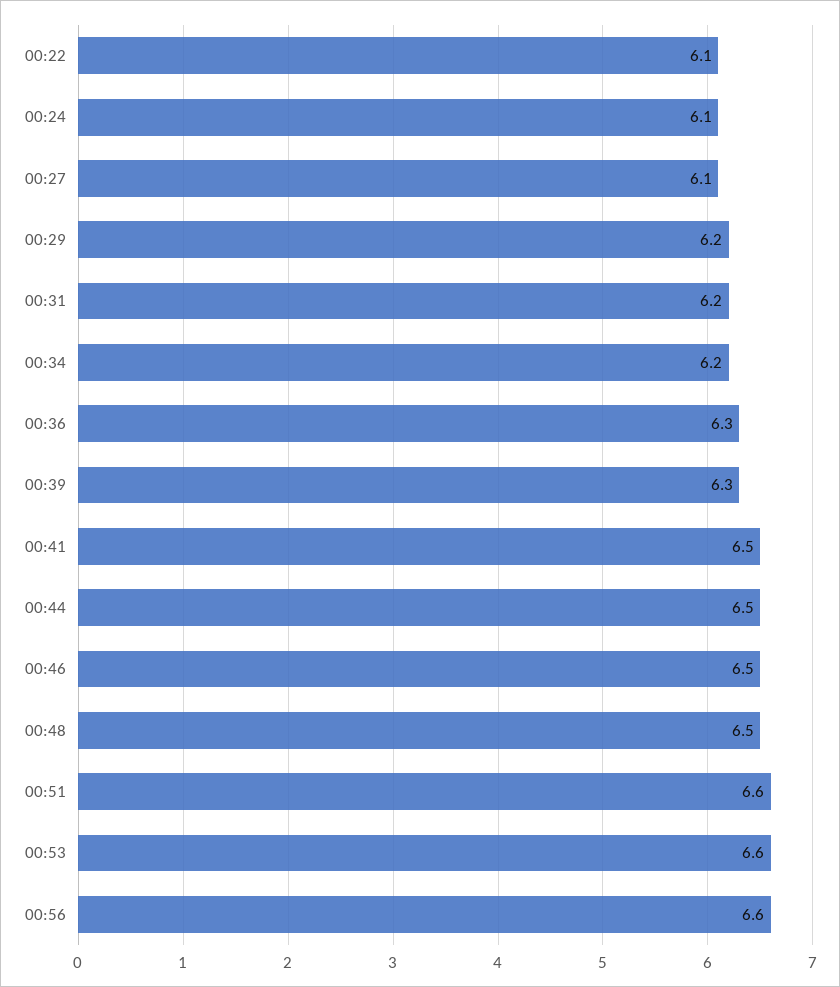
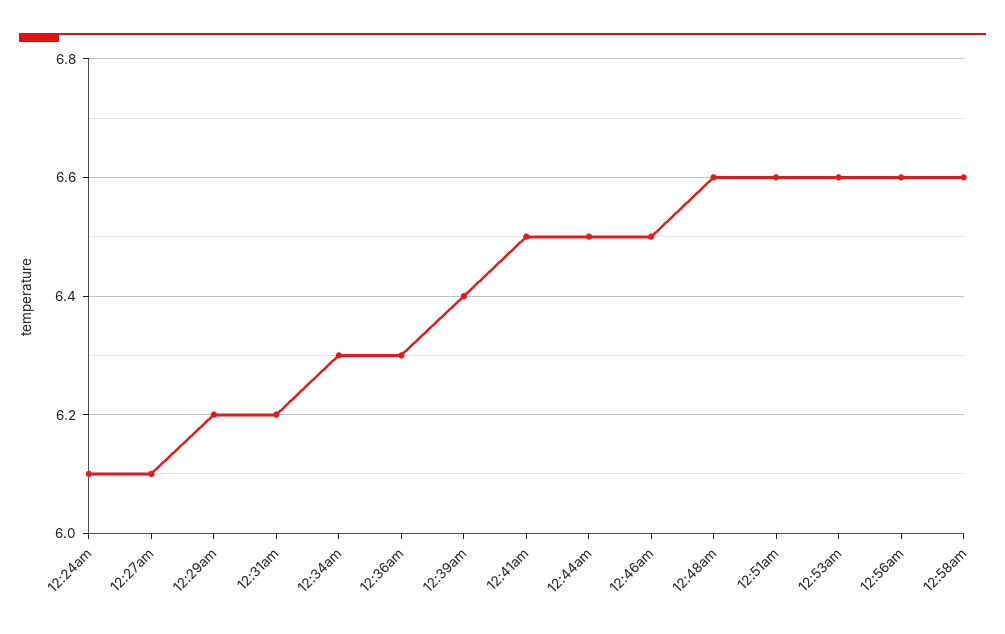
00:22: 6.1 -> none
00:34: 6.2 -> 6.3
00:39: 6.3 -> 6.4
00:48: 6.5 -> 6.6
12:58am: none -> 6.6

